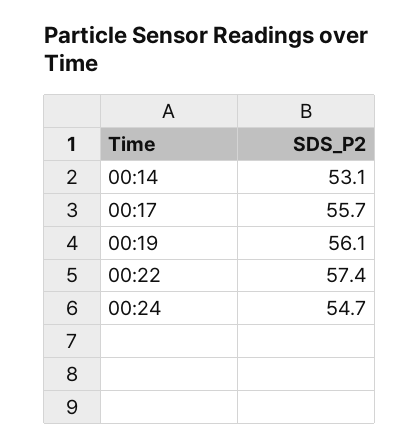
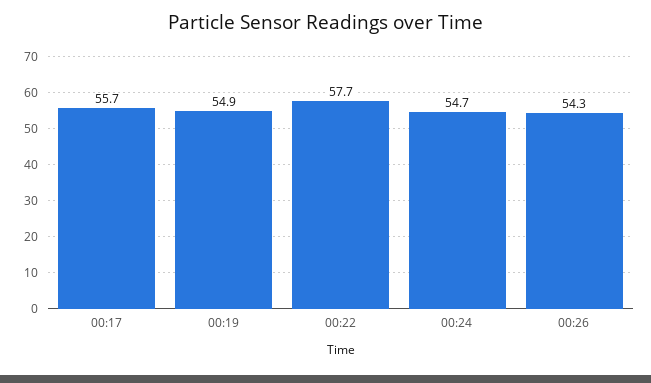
00:14: 53.1 -> none
00:19: 56.1 -> 54.9
00:22: 57.4 -> 57.7
00:26: none -> 54.3

